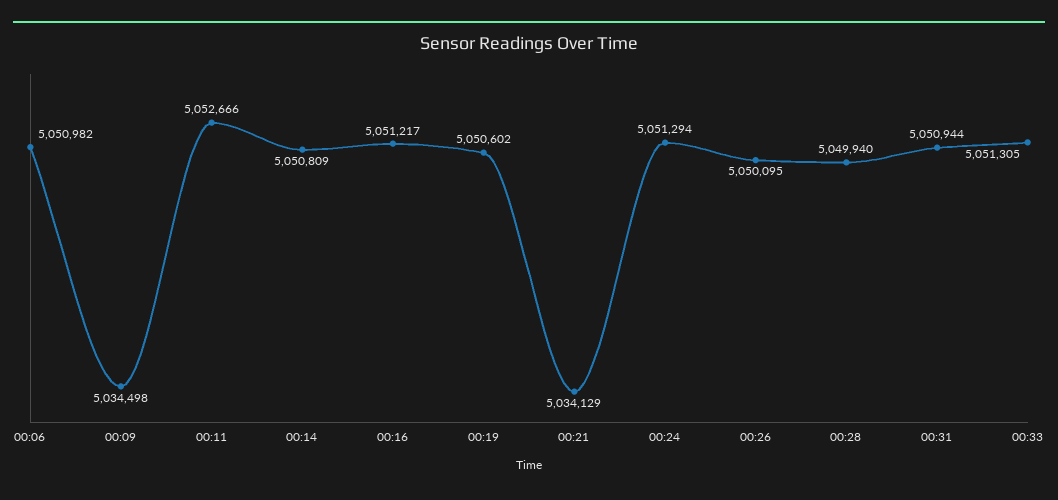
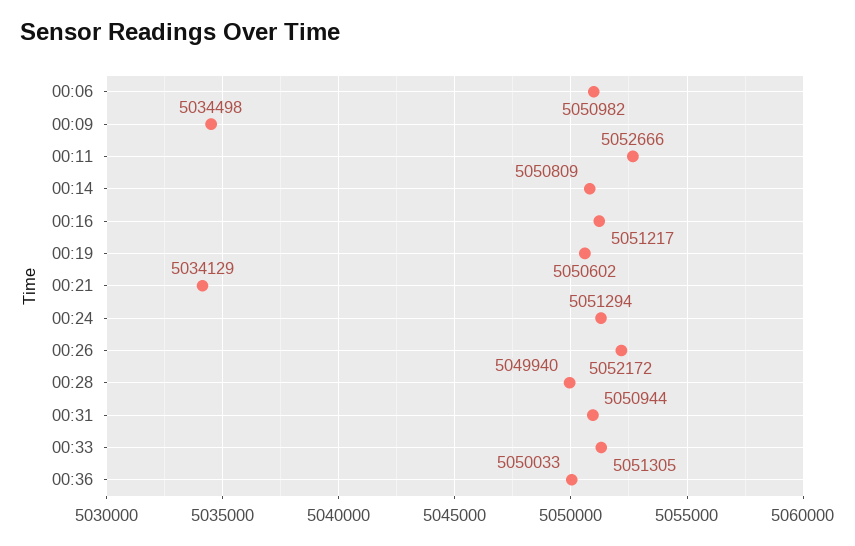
00:26: 5050095 -> 5052172
00:36: none -> 5050033

